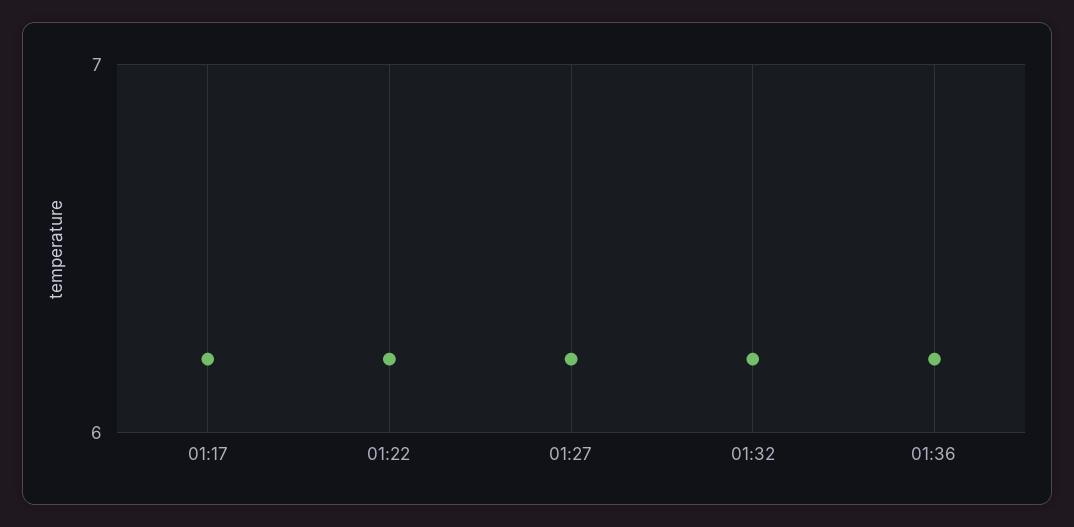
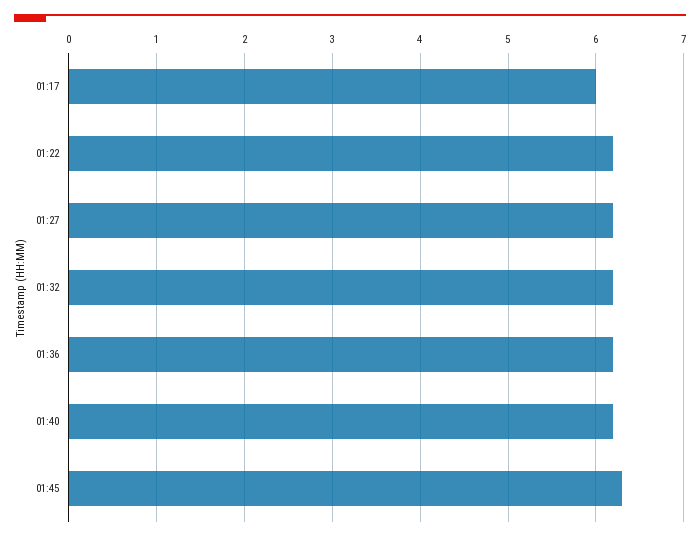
01:17: 6.2 -> 6
01:40: none -> 6.2
01:45: none -> 6.3

